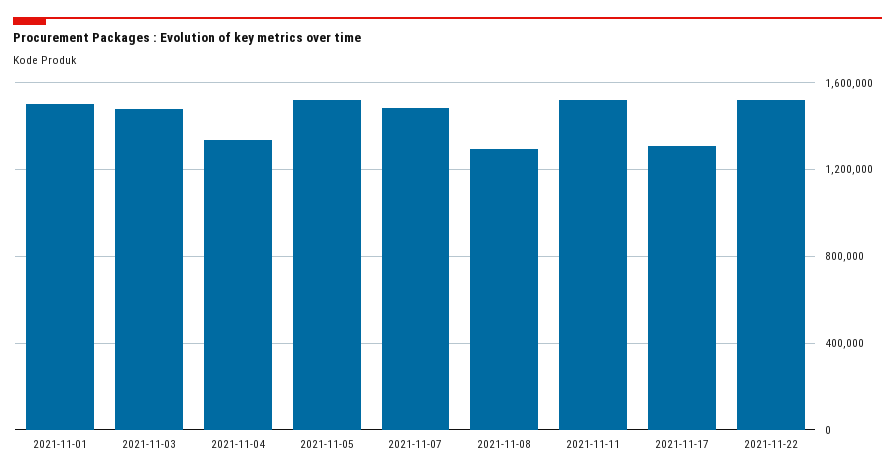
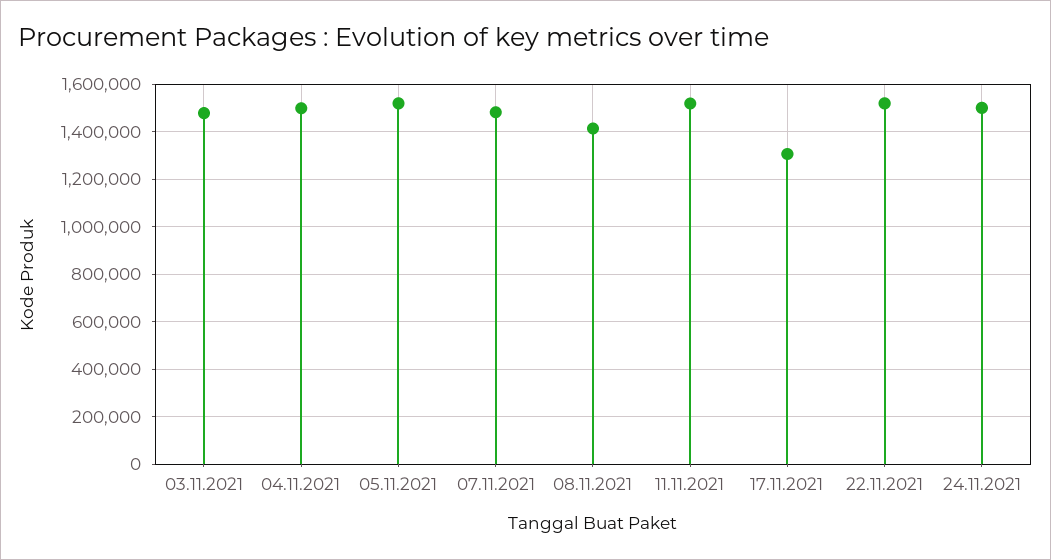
2021-11-01: 1500000 -> none
2021-11-04: 1350000 -> 1500000
2021-11-08: 1300000 -> 1400000
24.11.2021: none -> 1500000

